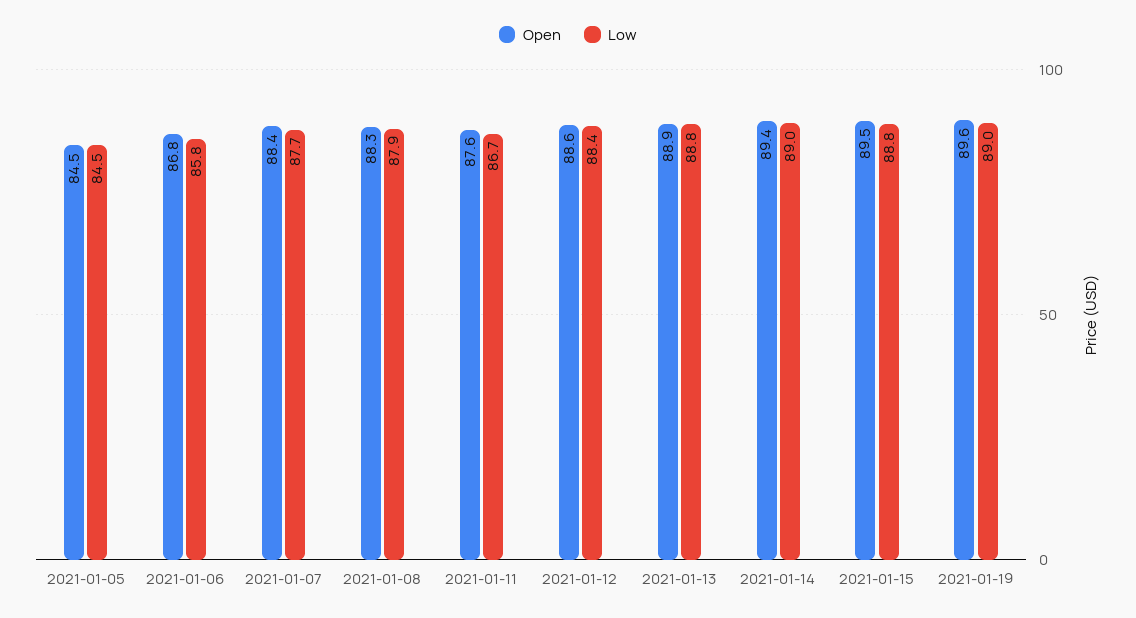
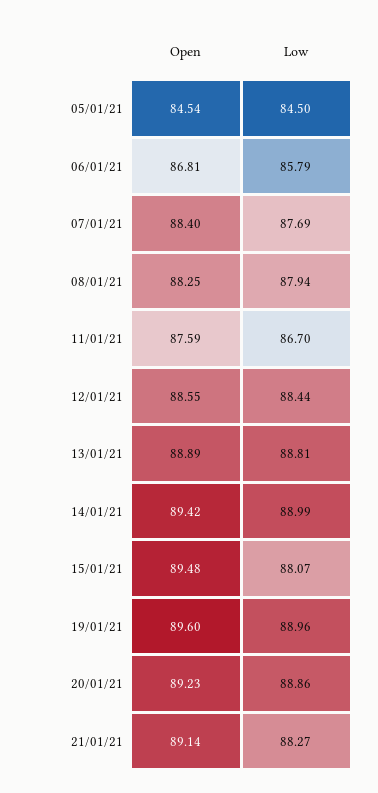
Low, 2021-01-15: 88.8 -> 88.07
Open, 20/01/21: none -> 89.23
Low, 20/01/21: none -> 88.86
Open, 21/01/21: none -> 89.14
Low, 21/01/21: none -> 88.27

